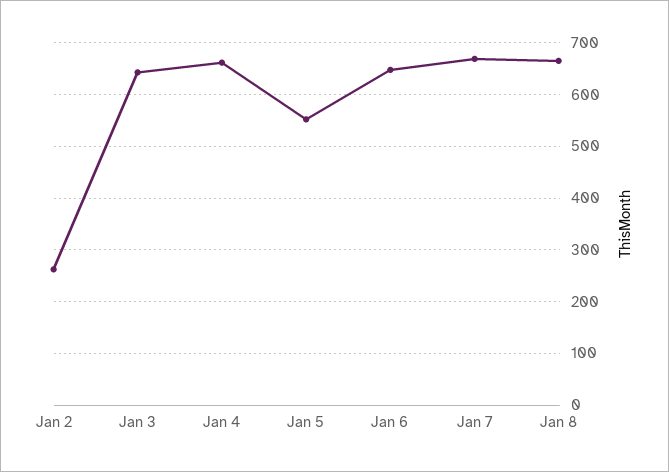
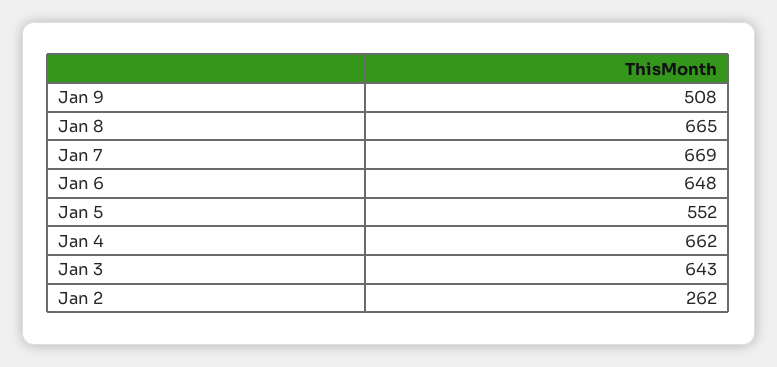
Jan 9: none -> 508

